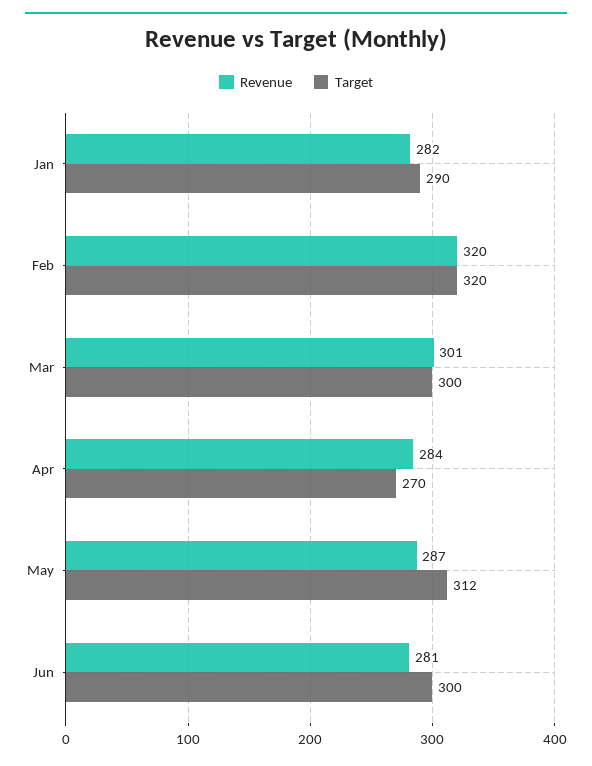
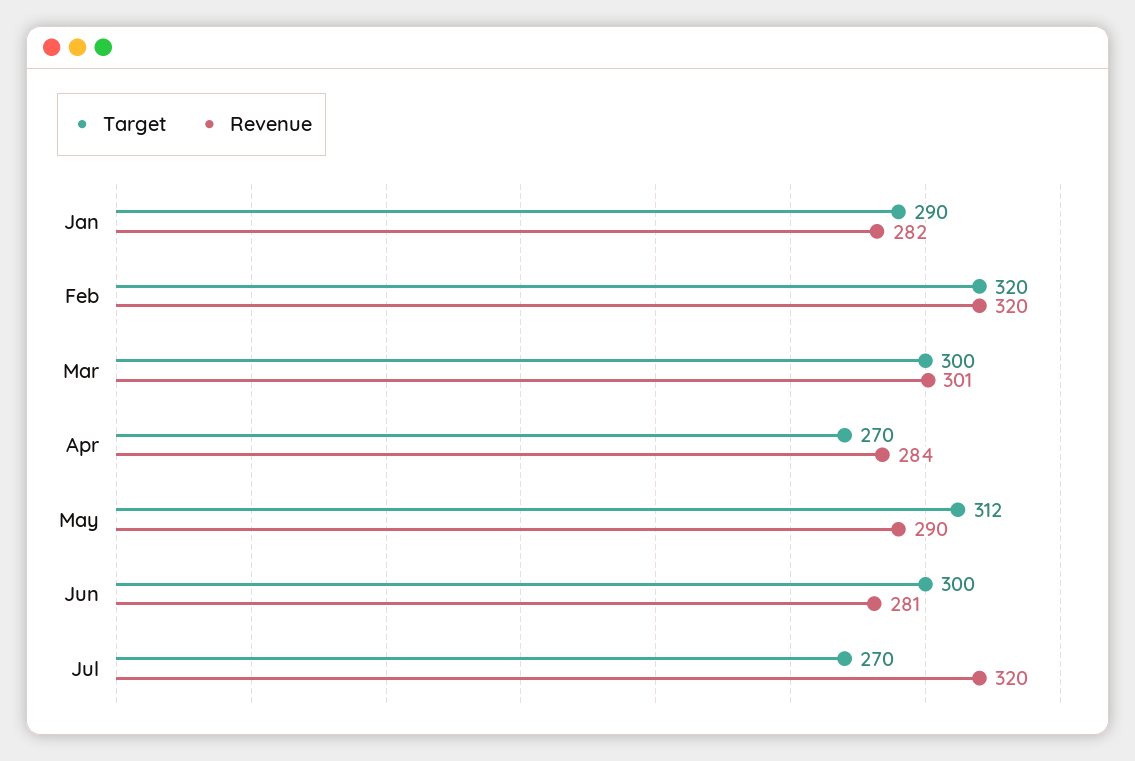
Revenue, May: 287 -> 290
Target, Jul: none -> 270
Revenue, Jul: none -> 320

